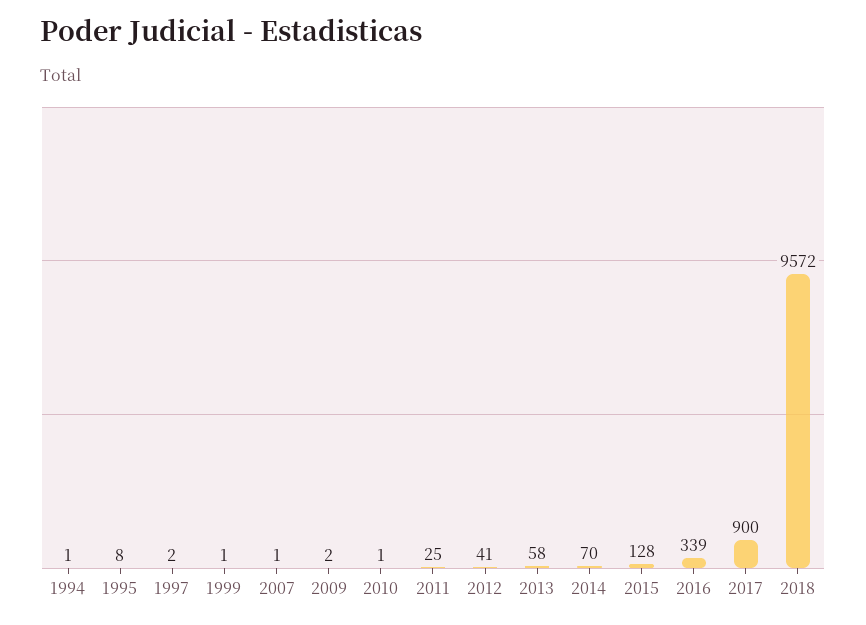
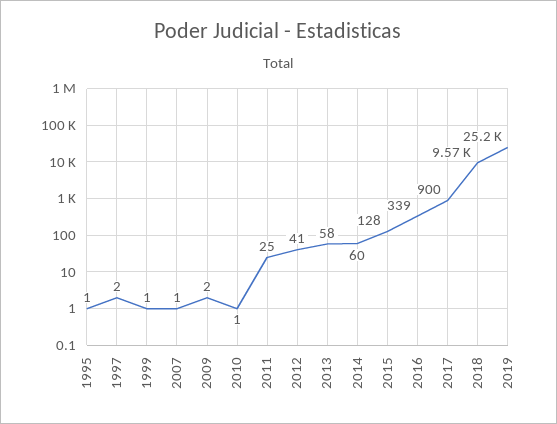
1994: 1 -> none
1995: 8 -> 1
2014: 70 -> 60
2019: none -> 25200

